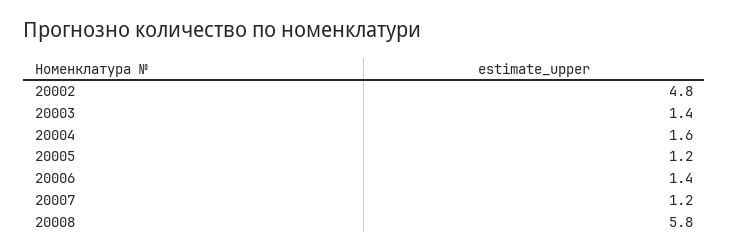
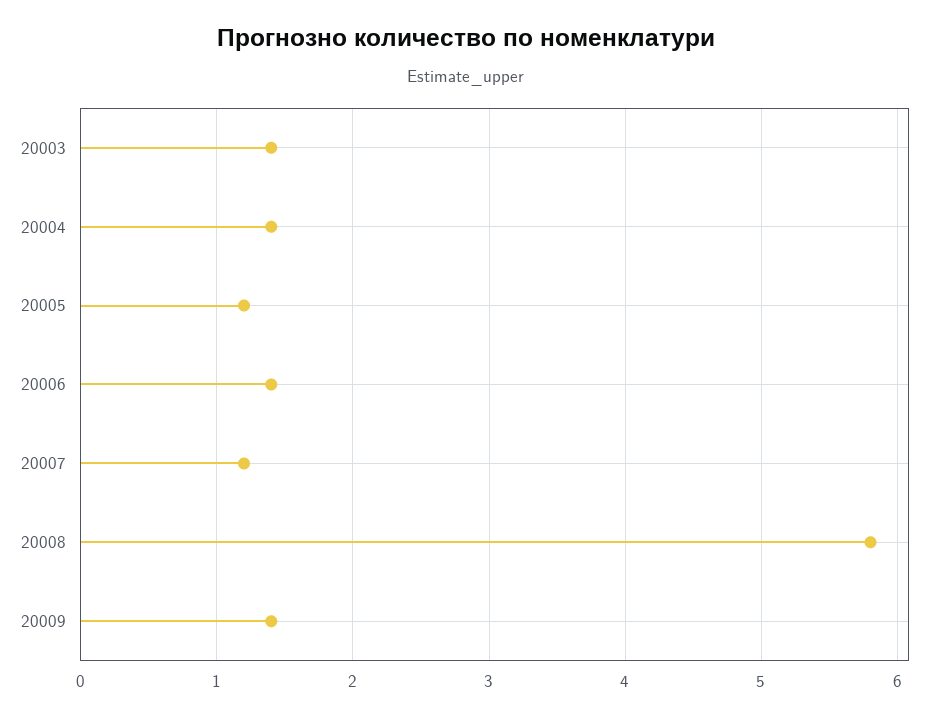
20002: 4.8 -> none
20004: 1.6 -> 1.4
20009: none -> 1.4

